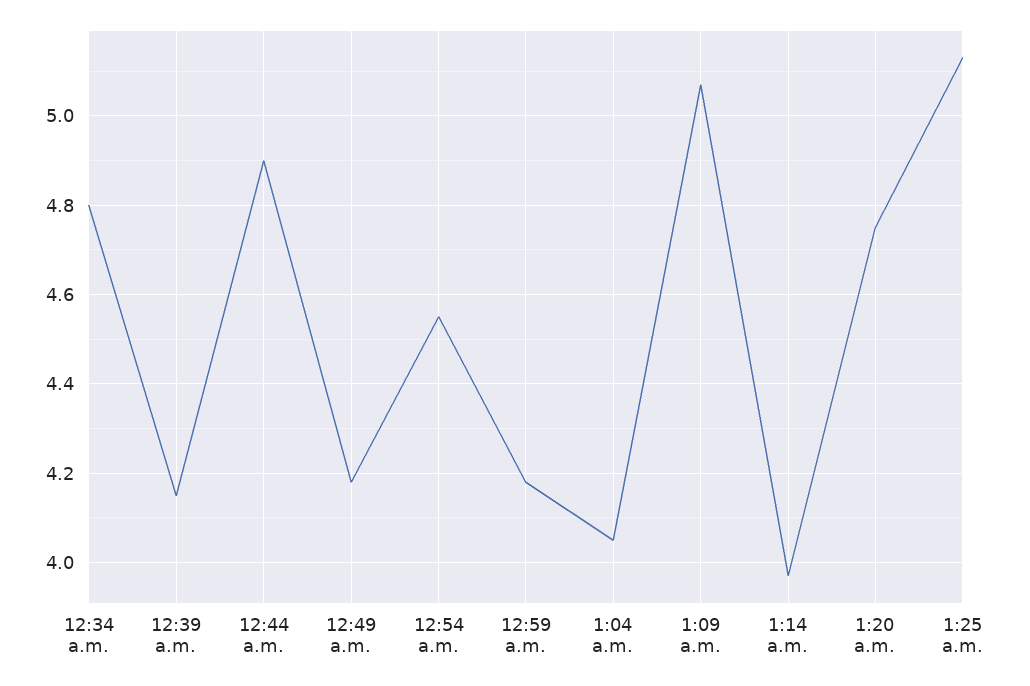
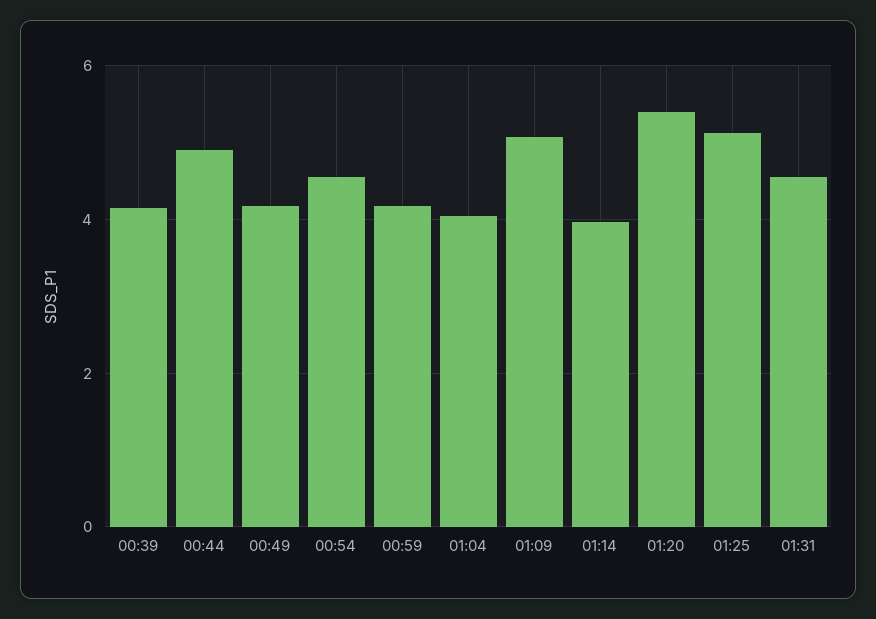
12:34 a.m.: 4.8 -> none
1:20 a.m.: 4.75 -> 5.4
01:31: none -> 4.6

